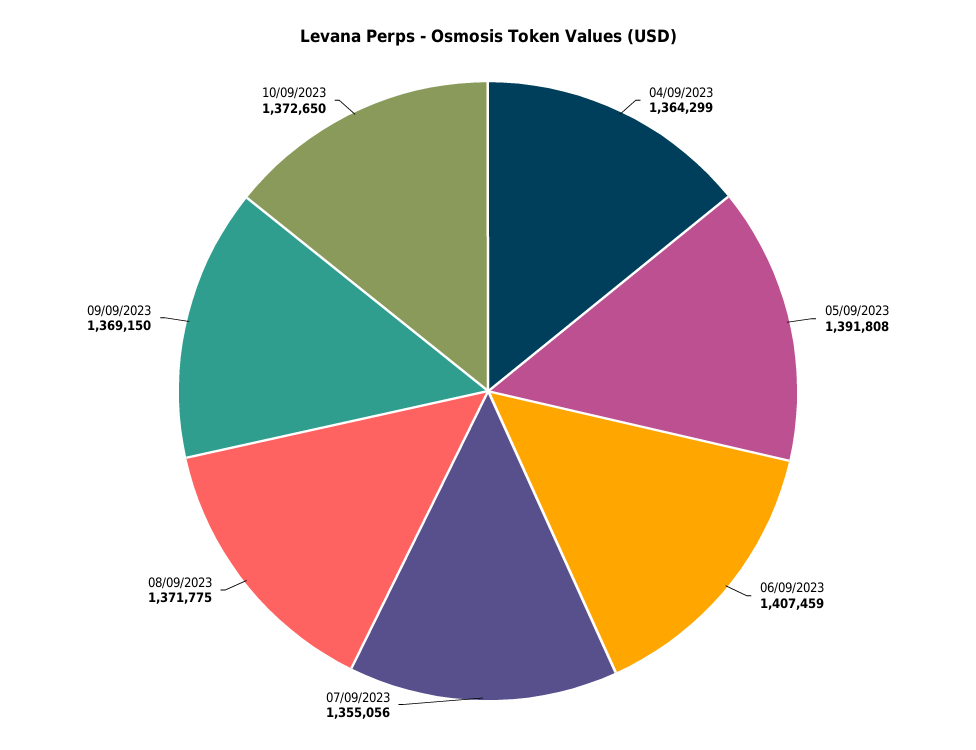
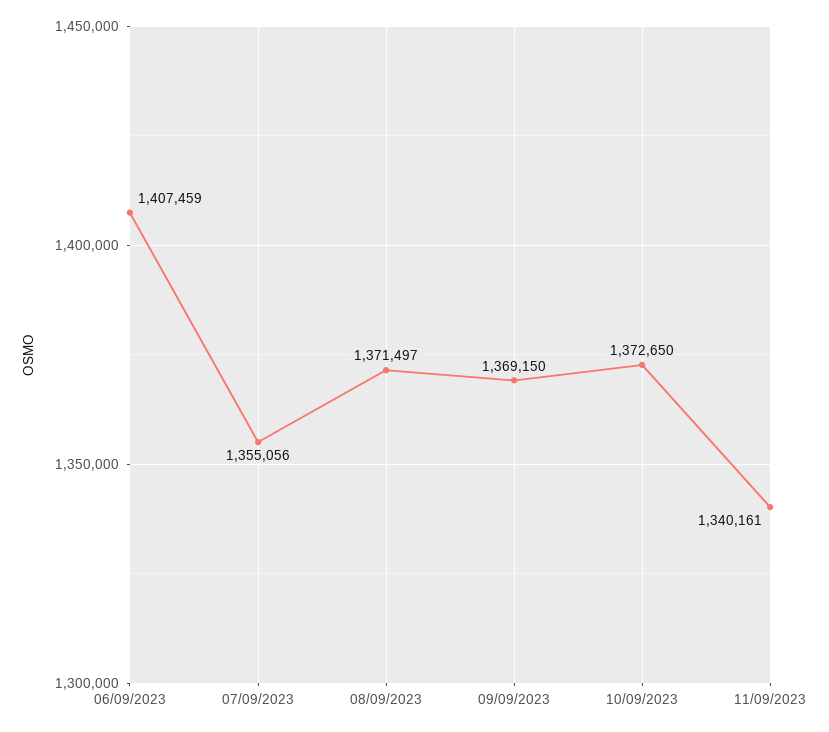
04/09/2023: 1364299 -> none
05/09/2023: 1391808 -> none
08/09/2023: 1371775 -> 1371497
11/09/2023: none -> 1340161

